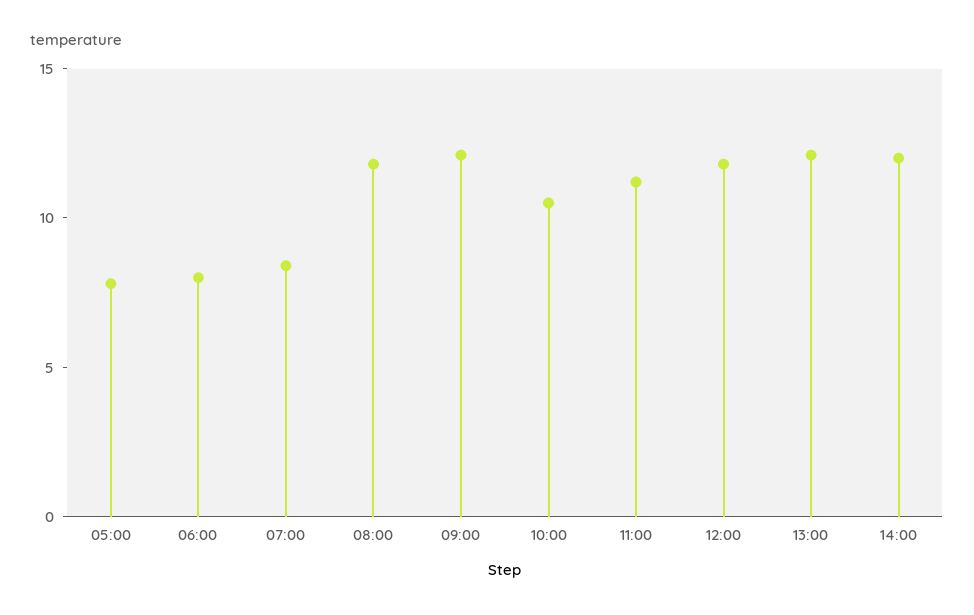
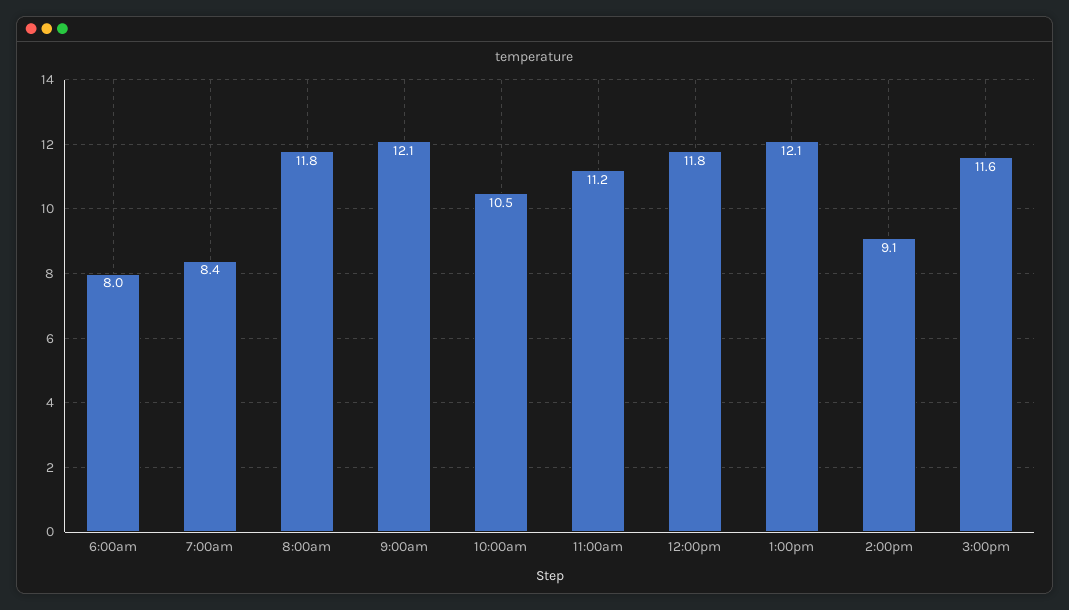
05:00: 8 -> none
14:00: 12 -> 9.1
3:00pm: none -> 11.6

